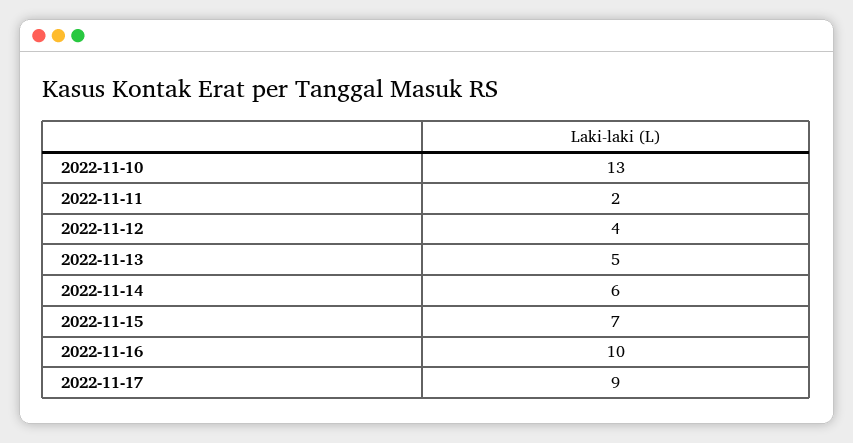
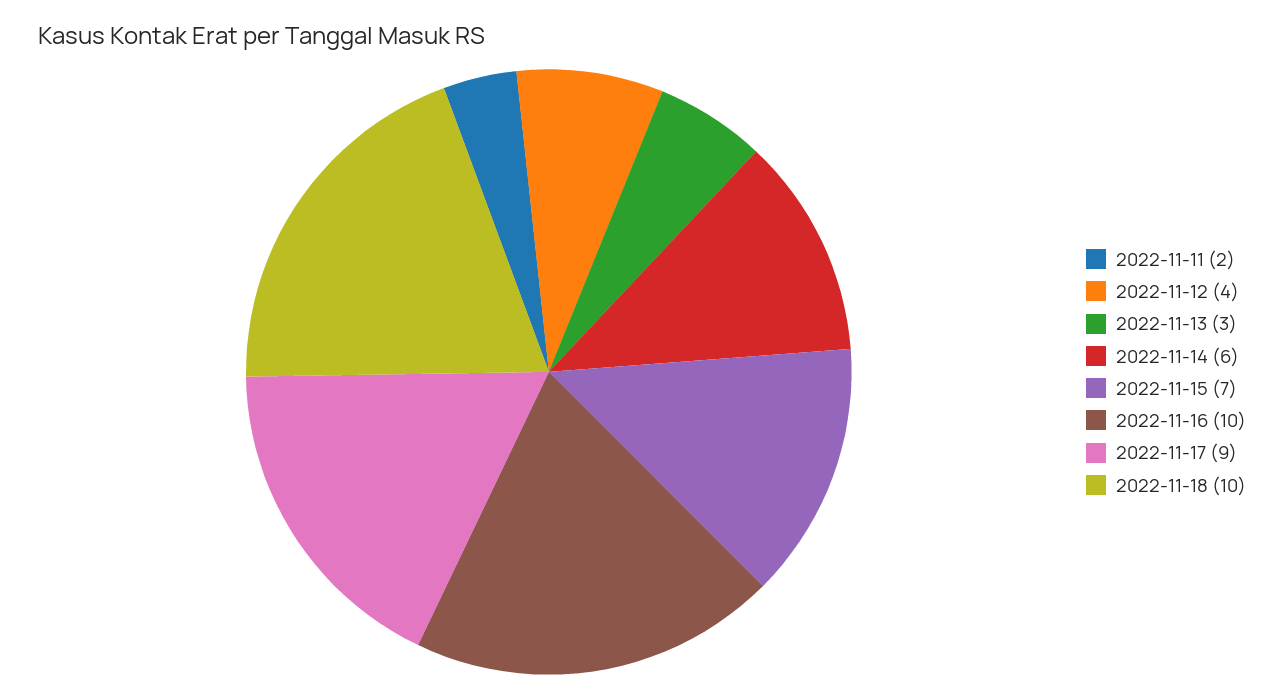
2022-11-10: 13 -> none
2022-11-13: 5 -> 3
2022-11-18: none -> 10

